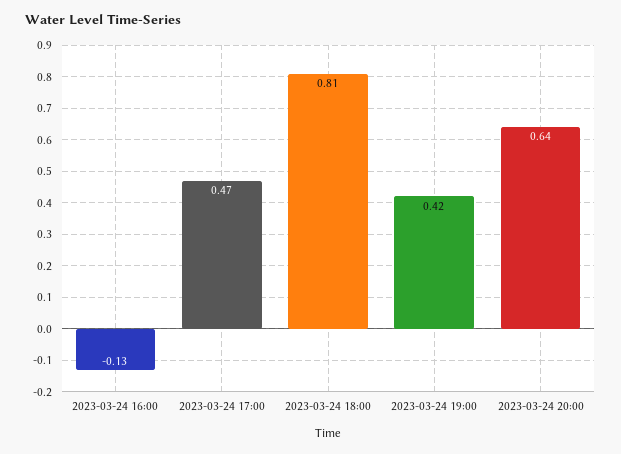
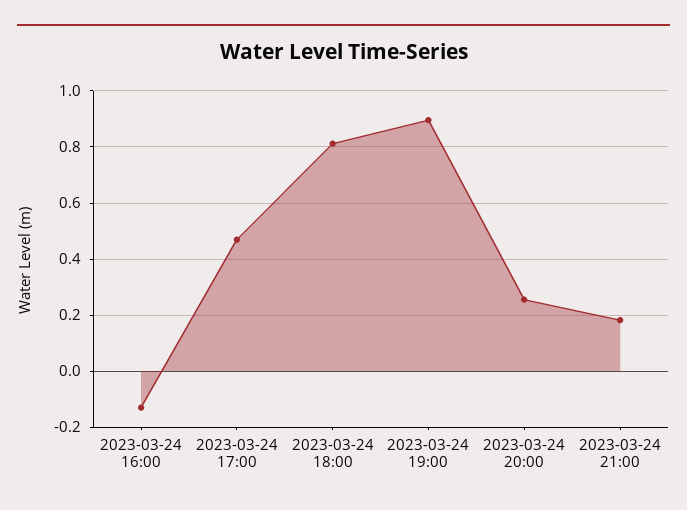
2023-03-24 19:00: 0.42 -> 0.9
2023-03-24 20:00: 0.64 -> 0.25
2023-03-24 21:00: none -> 0.175

